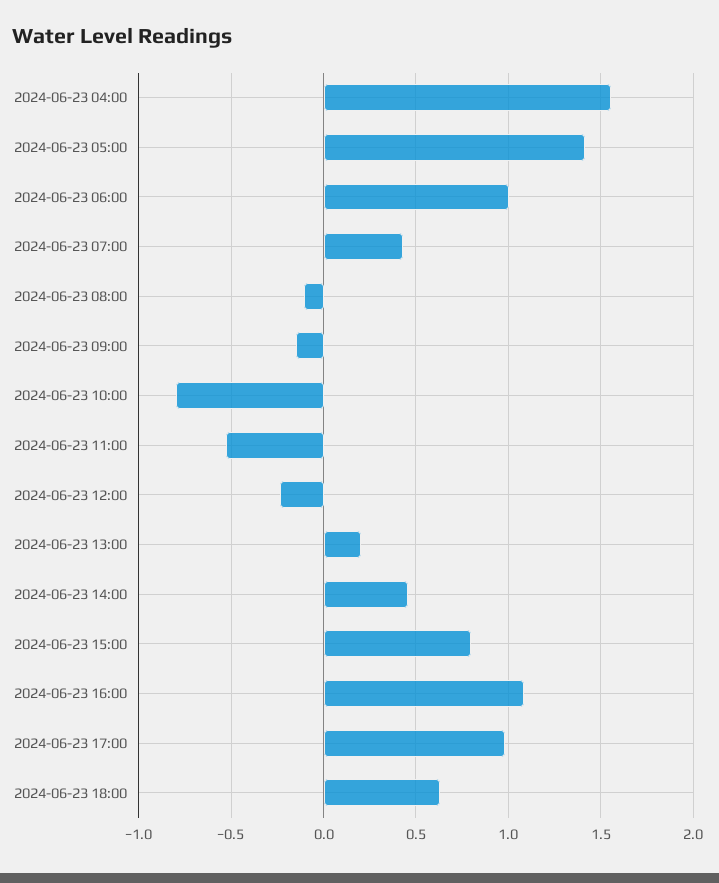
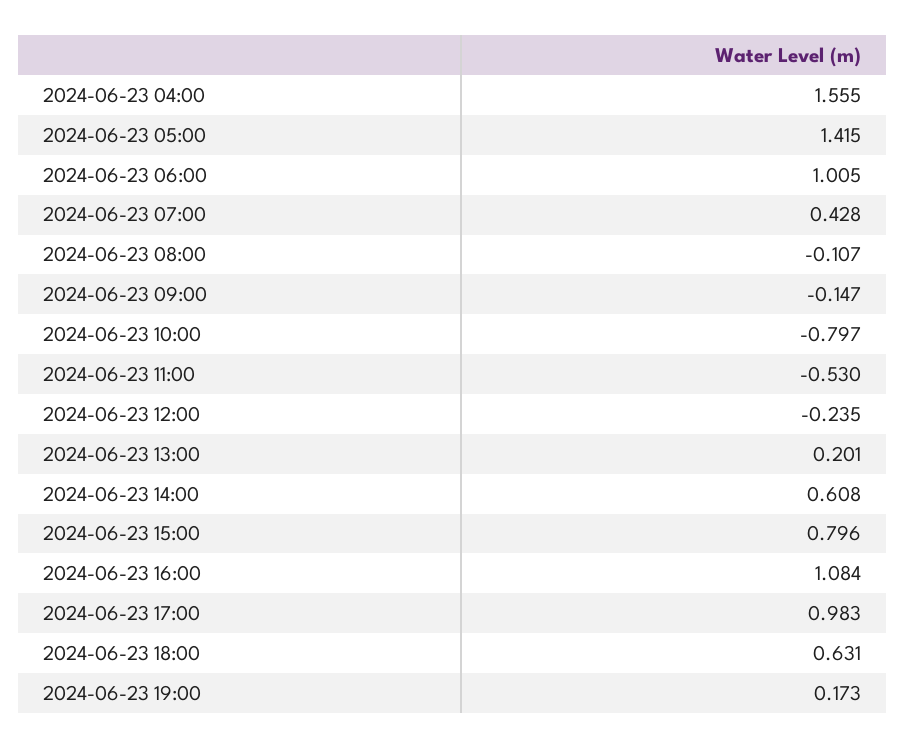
2024-06-23 14:00: 0.45 -> 0.608
2024-06-23 19:00: none -> 0.173

